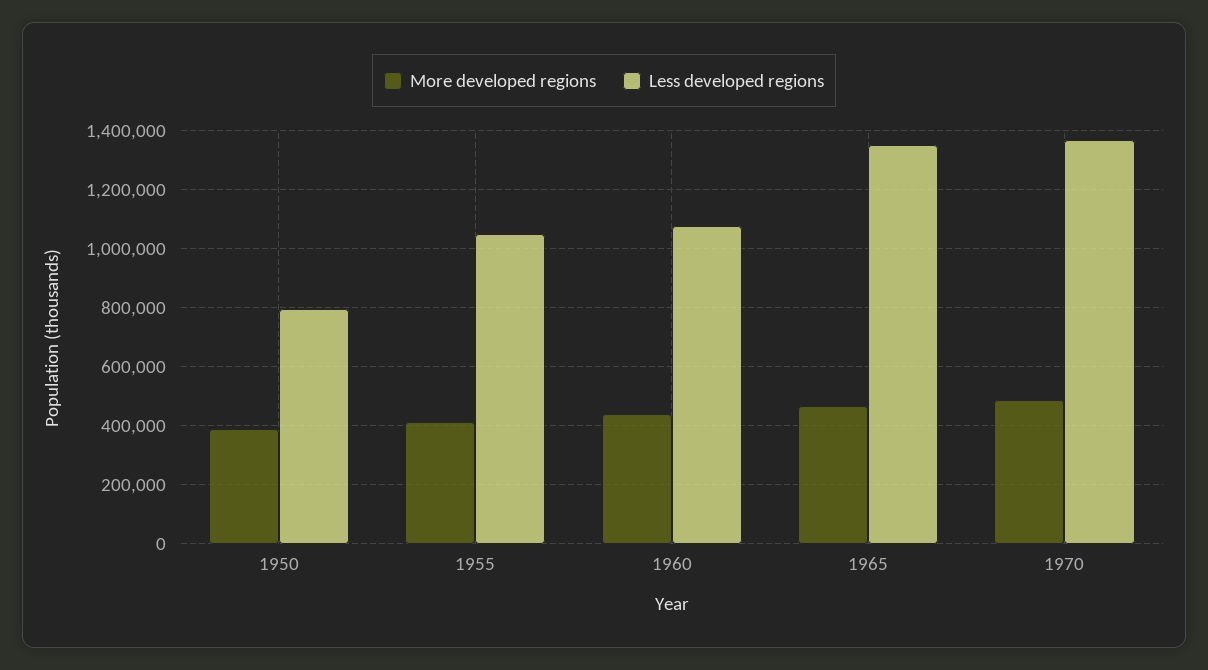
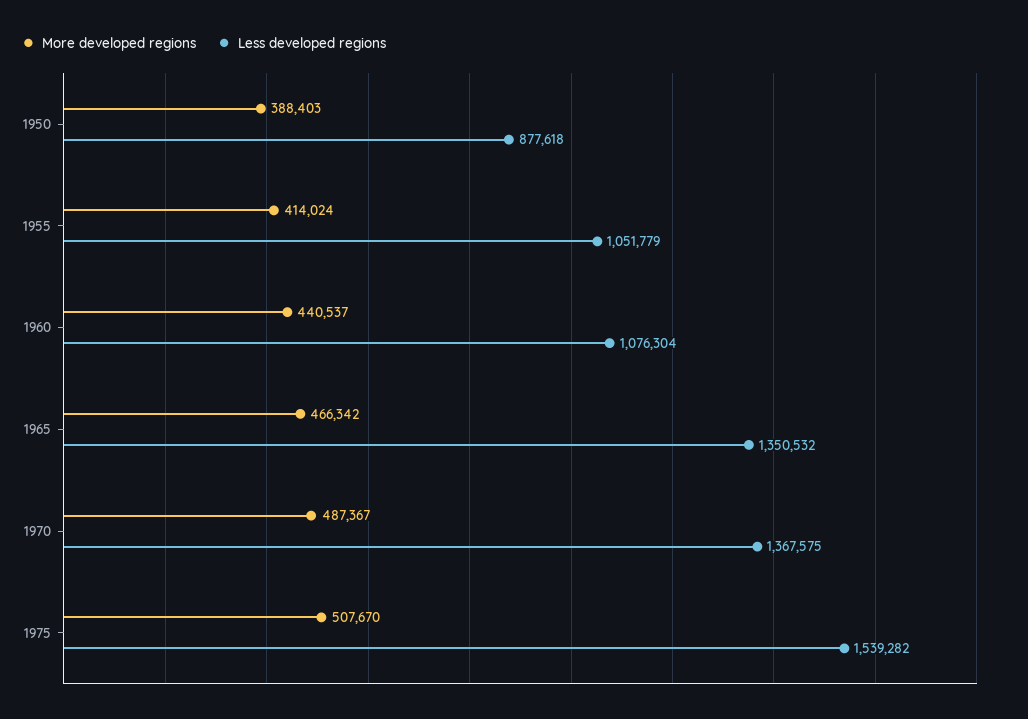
Less developed regions, 1950: 800000 -> 877618
More developed regions, 1975: none -> 507670
Less developed regions, 1975: none -> 1539282

